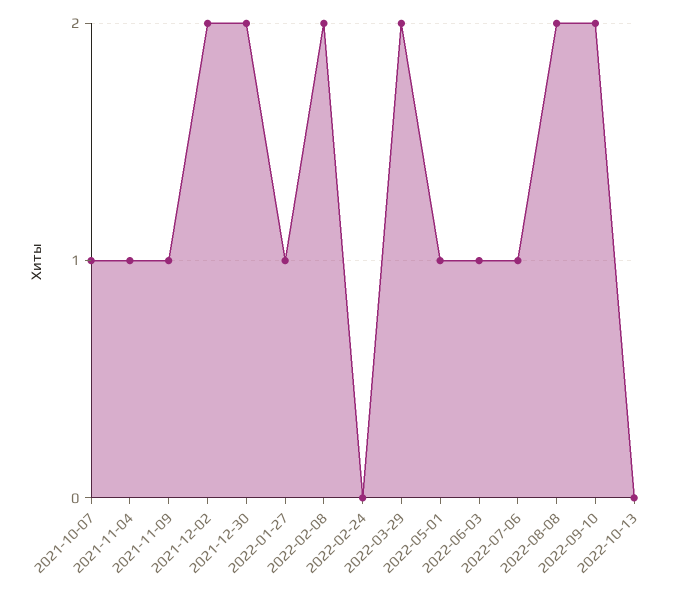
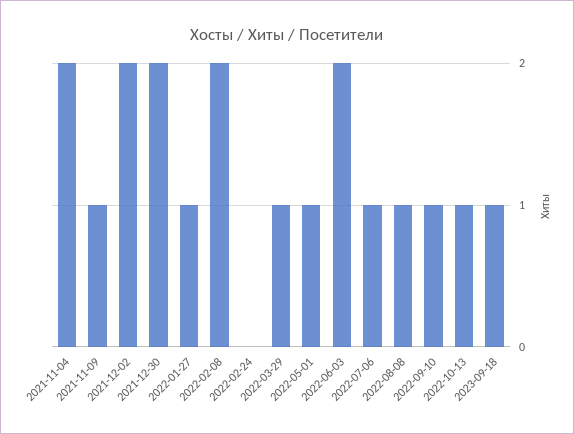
2021-10-07: 1 -> none
2021-11-04: 1 -> 2
2022-03-29: 2 -> 1
2022-06-03: 1 -> 2
2022-08-08: 2 -> 1
2022-09-10: 2 -> 1
2022-10-13: 0 -> 1
2023-09-18: none -> 1

